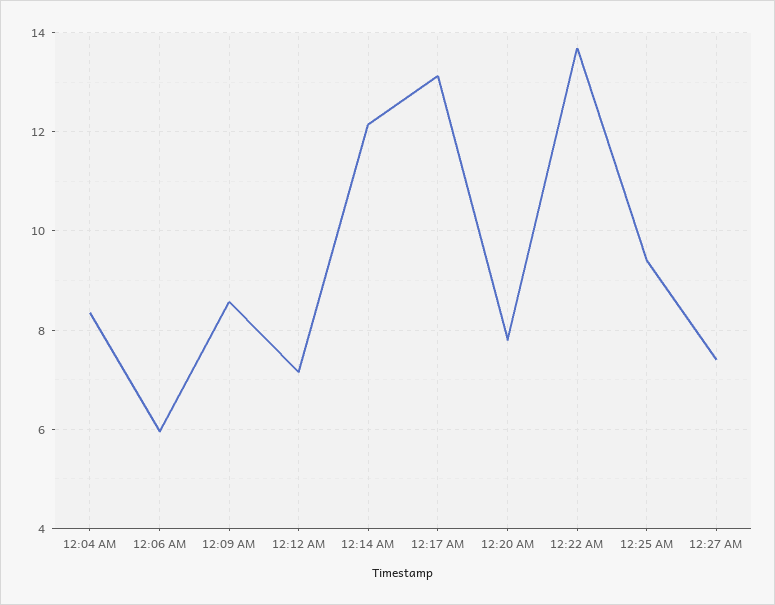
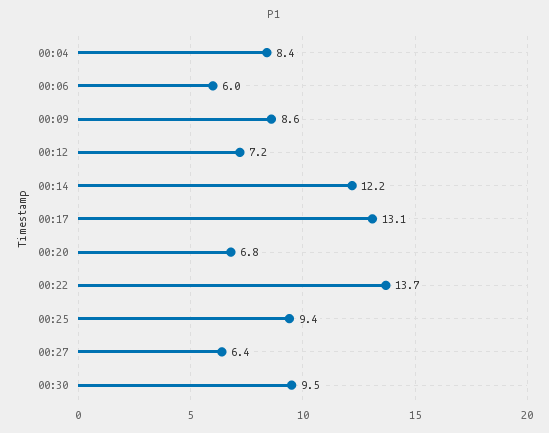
12:20 AM: 7.8 -> 6.8
12:27 AM: 7.4 -> 6.4
00:30: none -> 9.5

